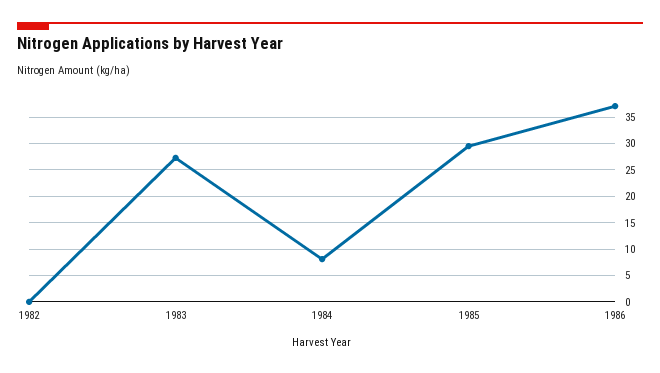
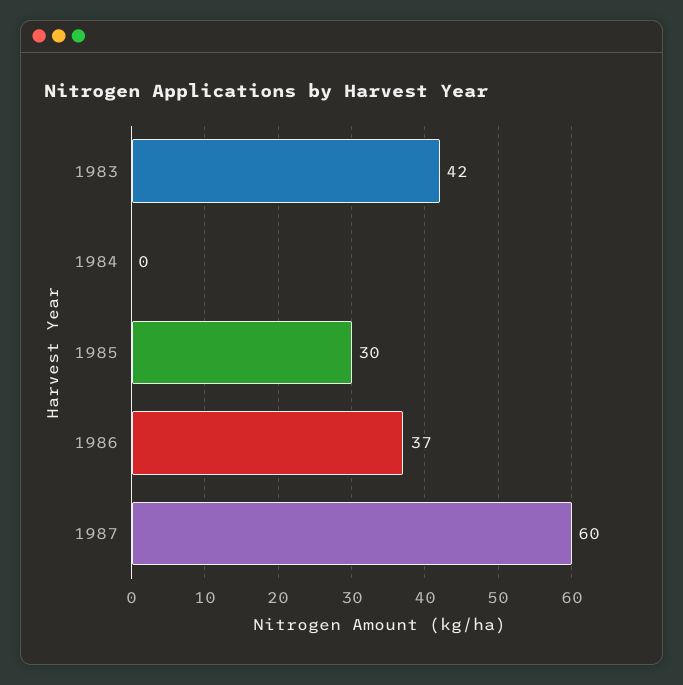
1982: 0 -> none
1983: 27.5 -> 42
1984: 7.5 -> 0
1987: none -> 60

